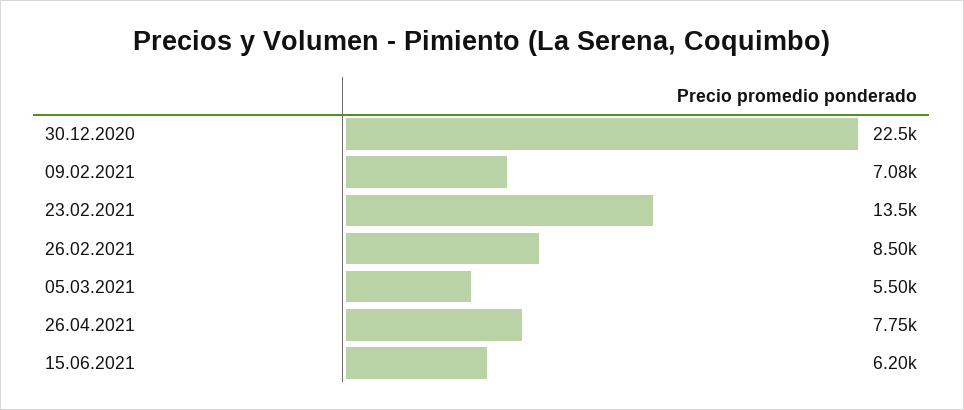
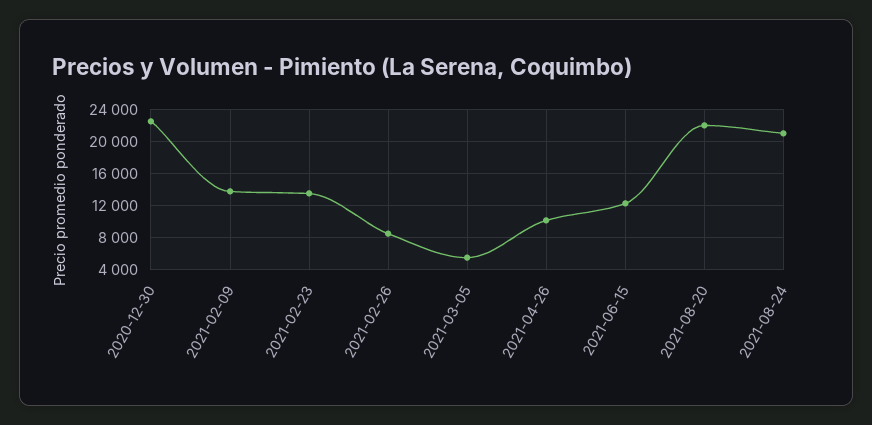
09.02.2021: 7080 -> 14000
26.04.2021: 7750 -> 10000
15.06.2021: 6200 -> 12000
2021-08-20: none -> 22000
2021-08-24: none -> 21000

